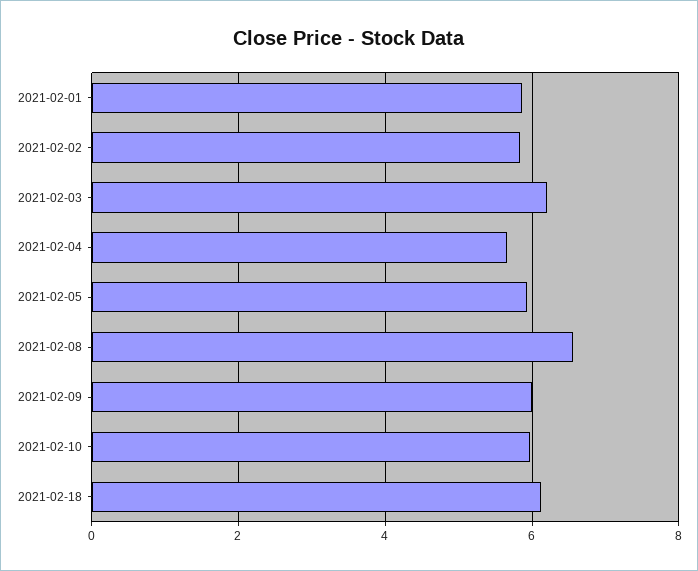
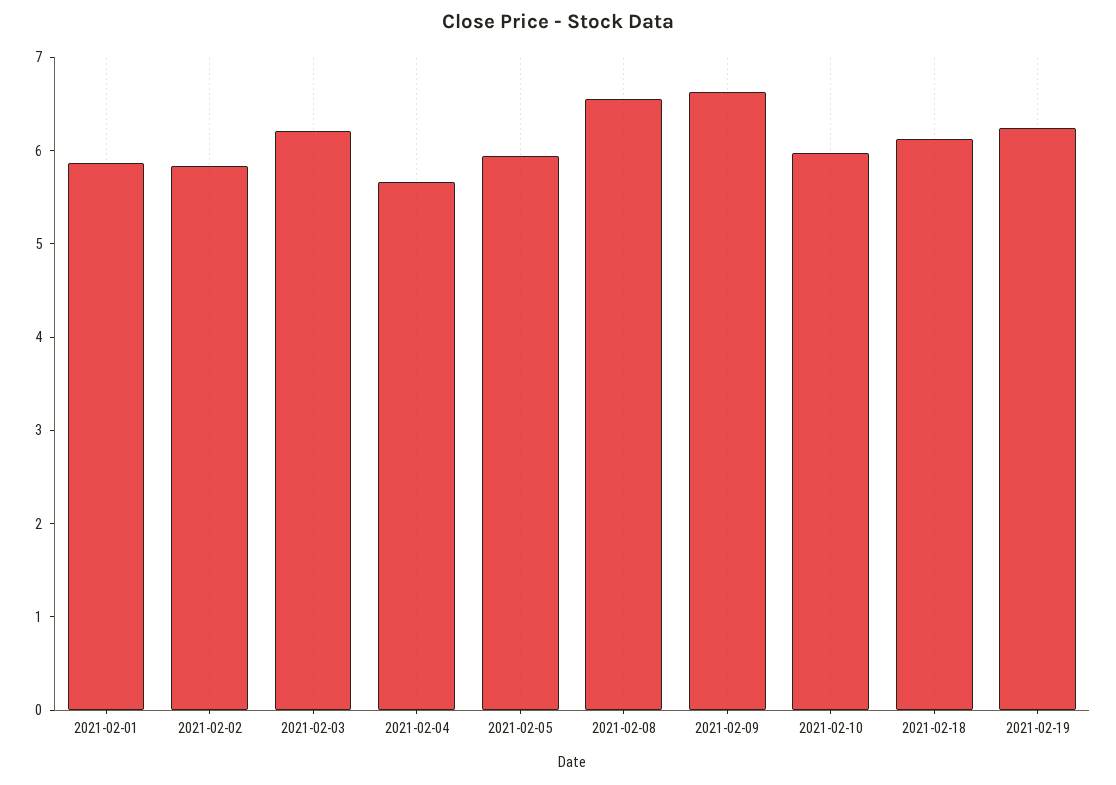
2021-02-09: 6 -> 6.6
2021-02-19: none -> 6.2

